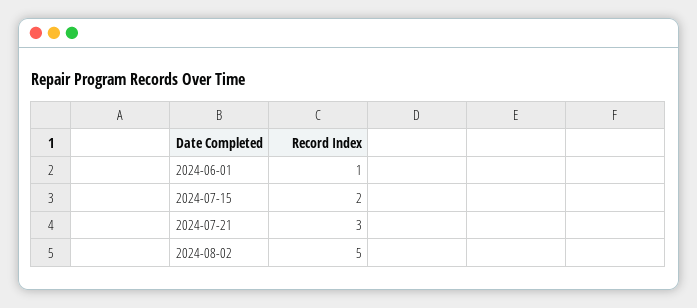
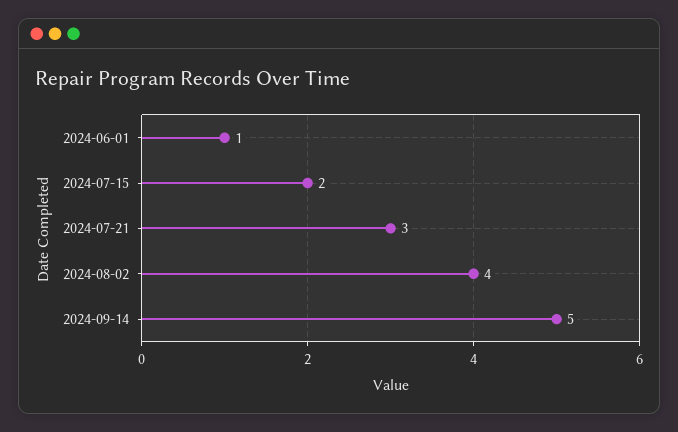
2024-08-02: 5 -> 4
2024-09-14: none -> 5

